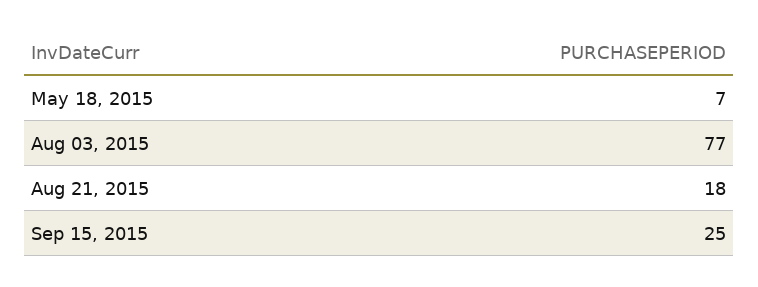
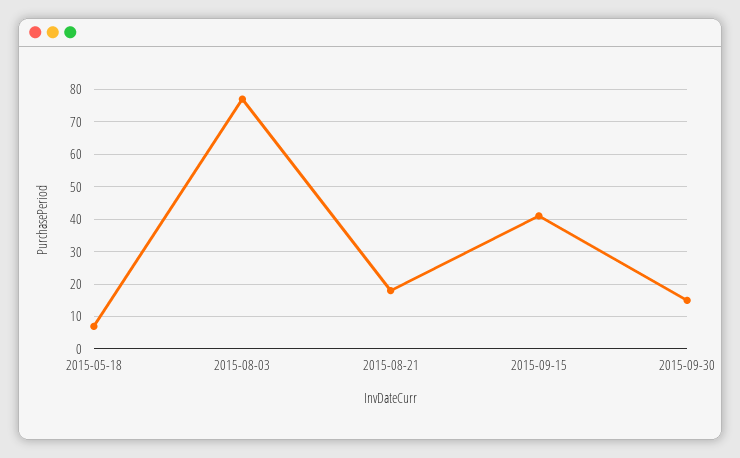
Sep 15, 2015: 25 -> 40
2015-09-30: none -> 15

